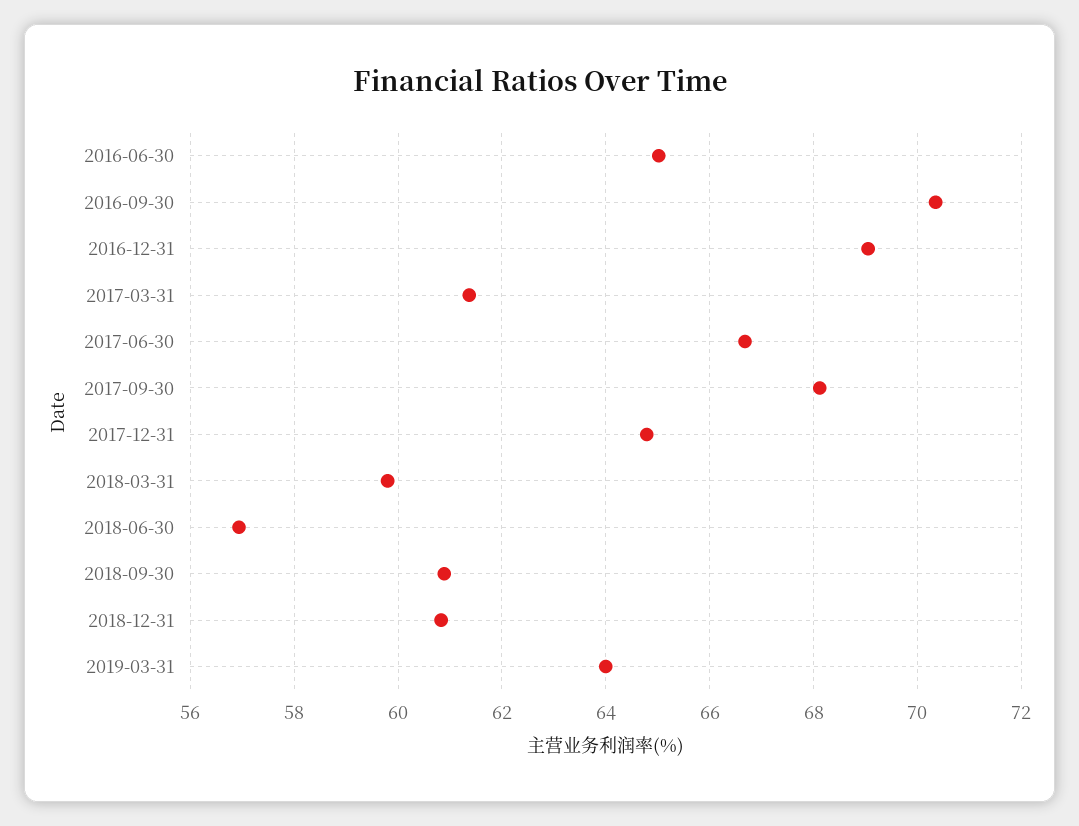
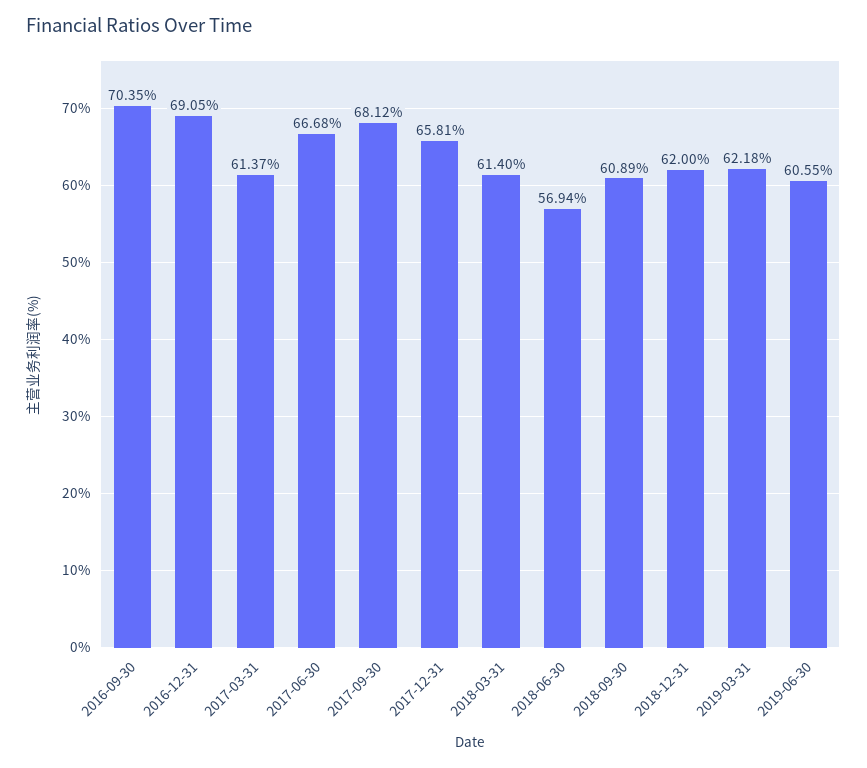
2016-06-30: 65 -> none
2017-12-31: 64.8 -> 65.81
2018-03-31: 59.8 -> 61.4
2018-12-31: 60.8 -> 62
2019-03-31: 64 -> 62.18
2019-06-30: none -> 60.55

